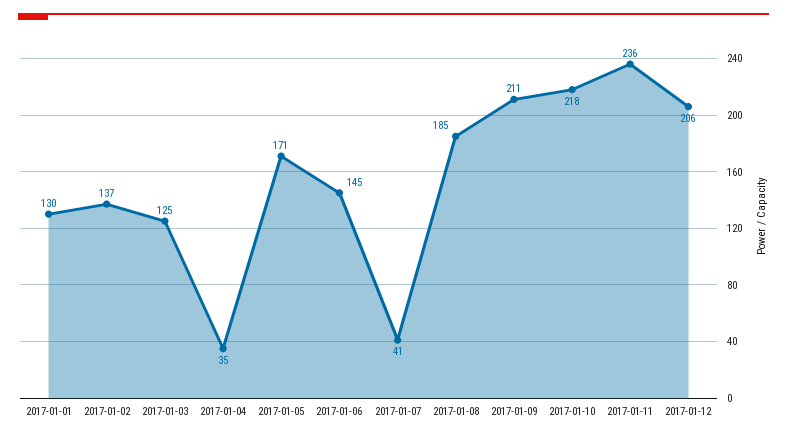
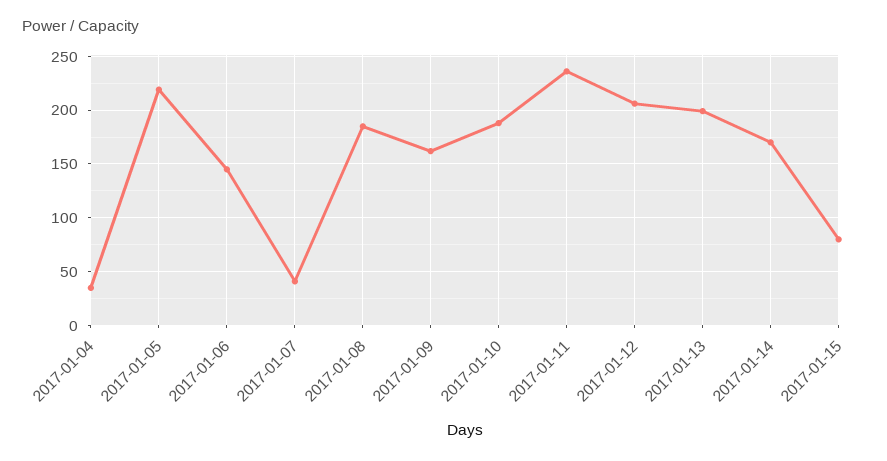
2017-01-01: 130 -> none
2017-01-02: 137 -> none
2017-01-03: 125 -> none
2017-01-05: 171 -> 220
2017-01-09: 211 -> 160
2017-01-10: 218 -> 190
2017-01-13: none -> 200
2017-01-14: none -> 170
2017-01-15: none -> 80

